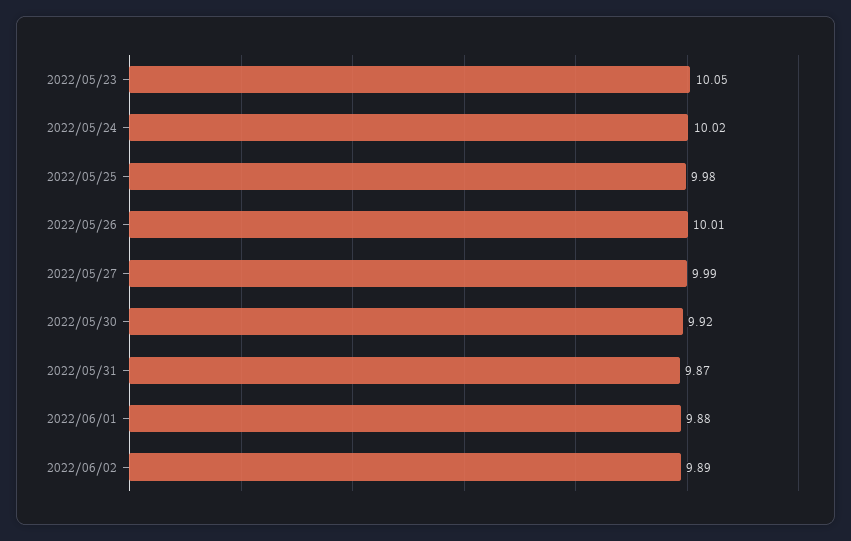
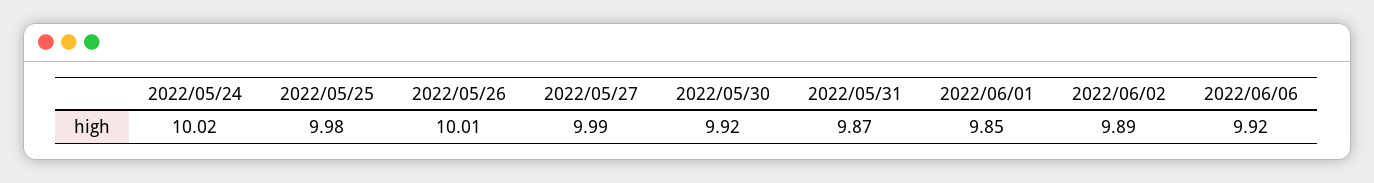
2022/05/23: 10.05 -> none
2022/06/01: 9.88 -> 9.85
2022/06/06: none -> 9.92

